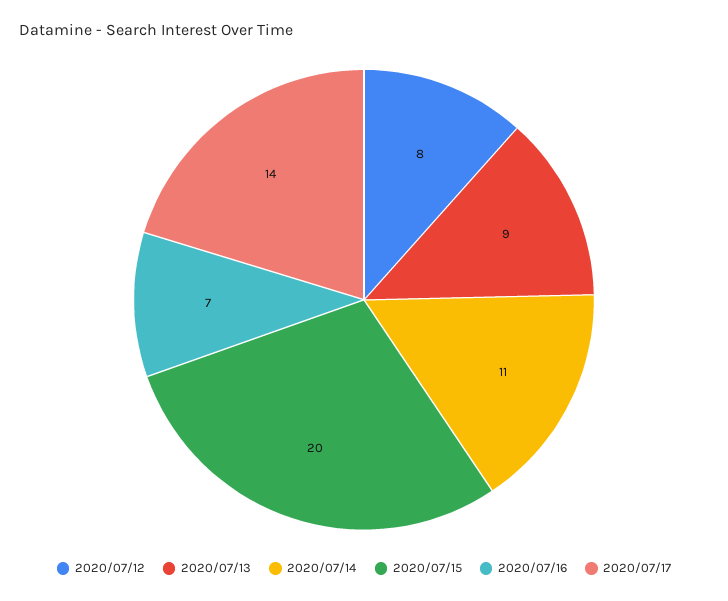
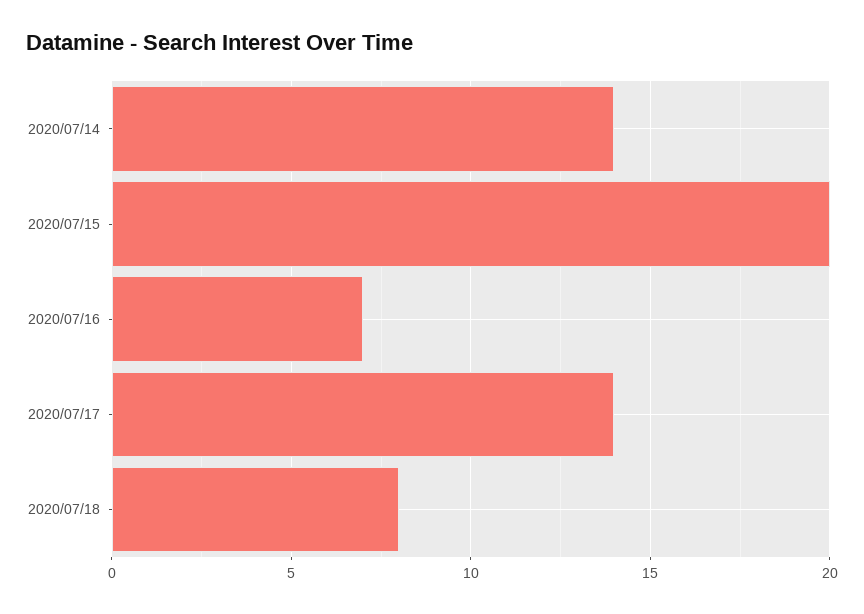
2020/07/12: 8 -> none
2020/07/13: 9 -> none
2020/07/14: 11 -> 14
2020/07/18: none -> 8

